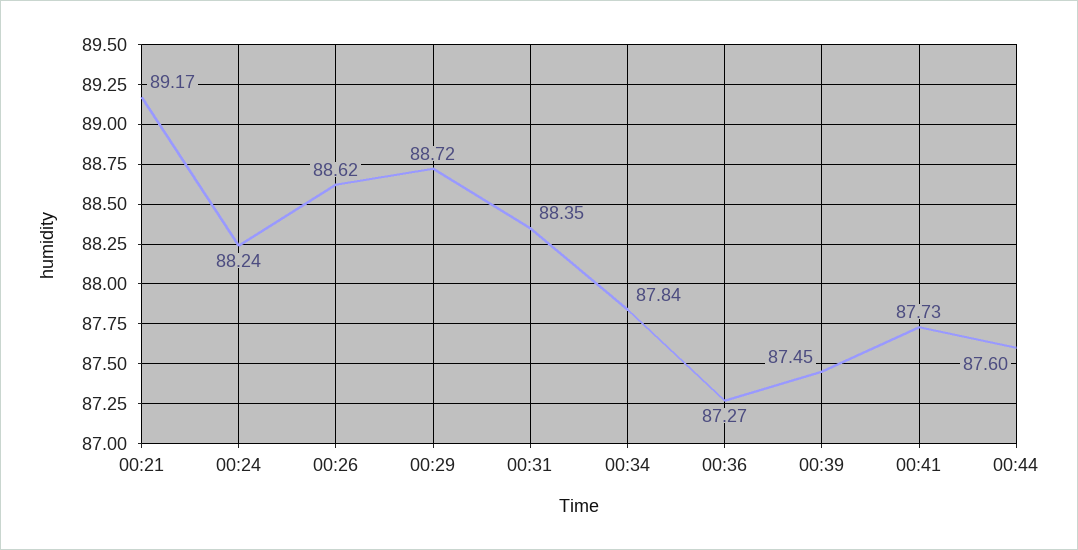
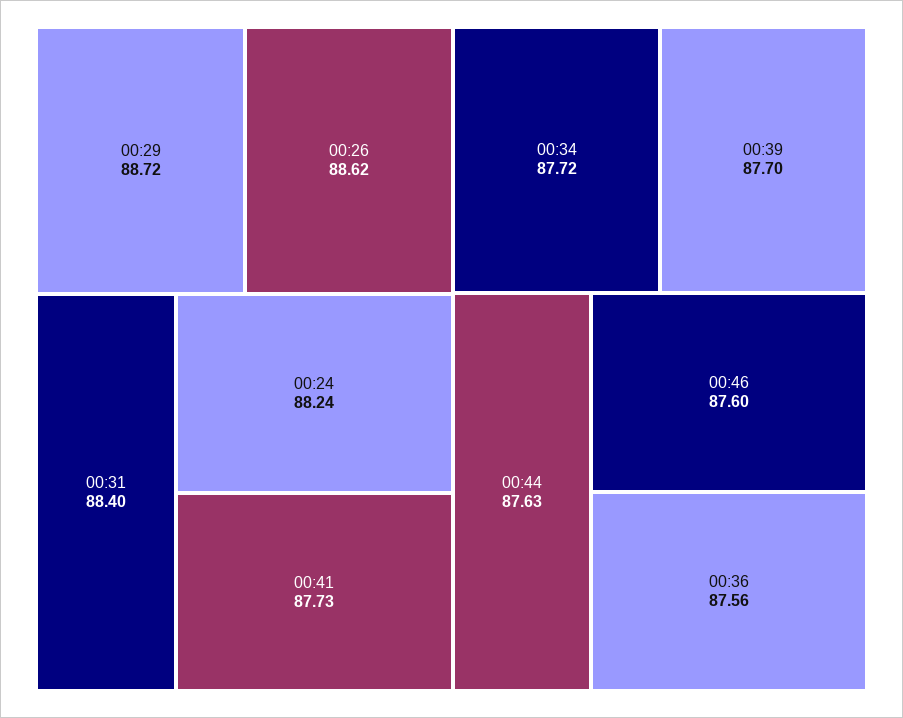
00:21: 89.17 -> none
00:31: 88.35 -> 88.4
00:34: 87.84 -> 87.72
00:36: 87.27 -> 87.56
00:39: 87.45 -> 87.7
00:44: 87.6 -> 87.63
00:46: none -> 87.6

